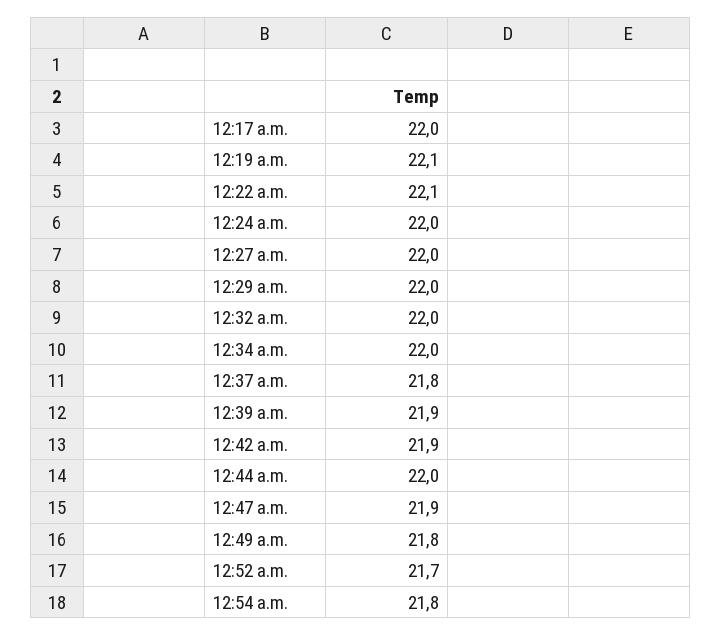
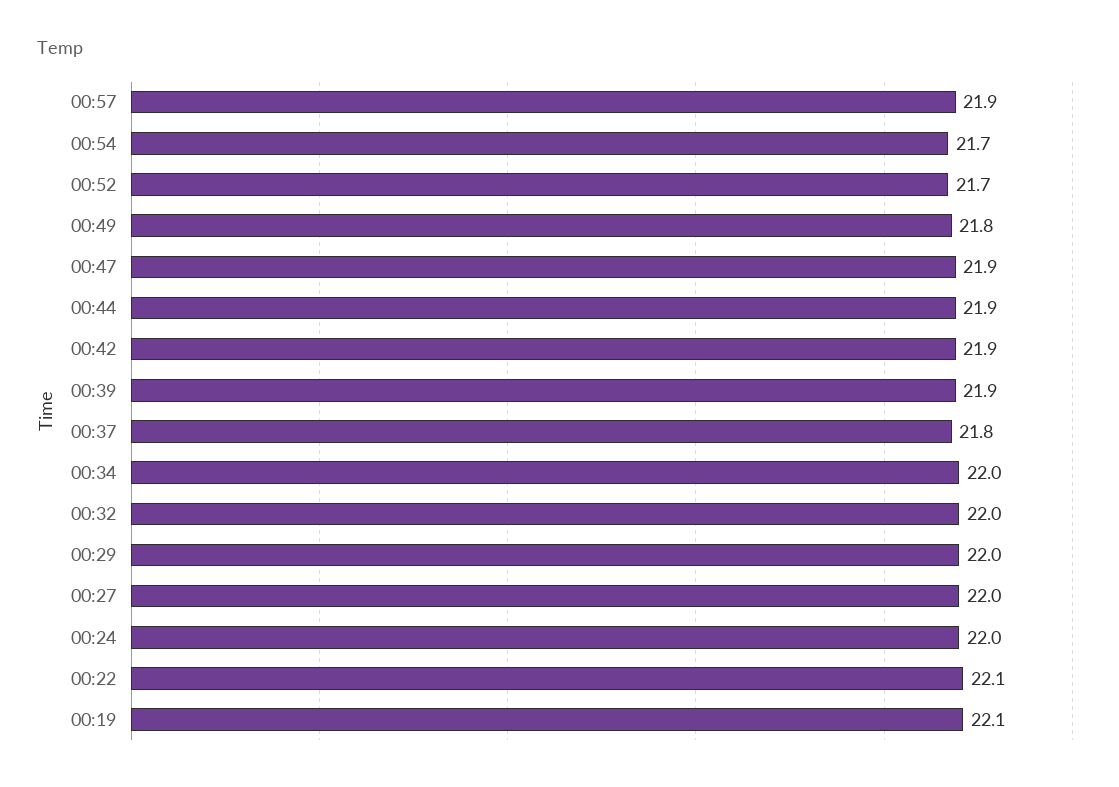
12:17 a.m.: 22 -> none
12:44 a.m.: 22 -> 21.9
12:54 a.m.: 21.8 -> 21.7
00:57: none -> 21.9

